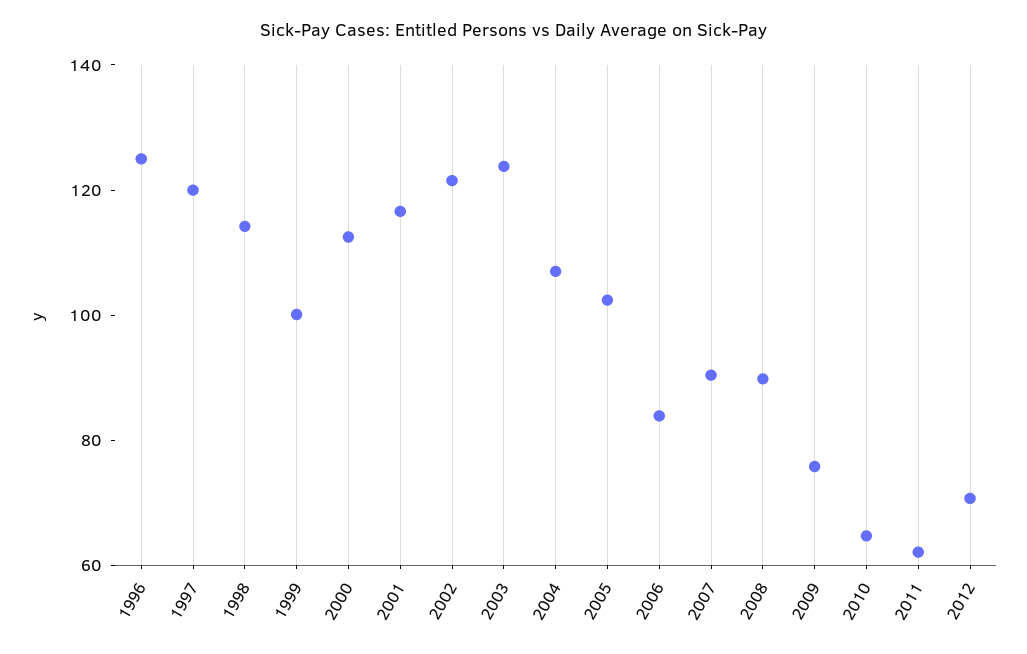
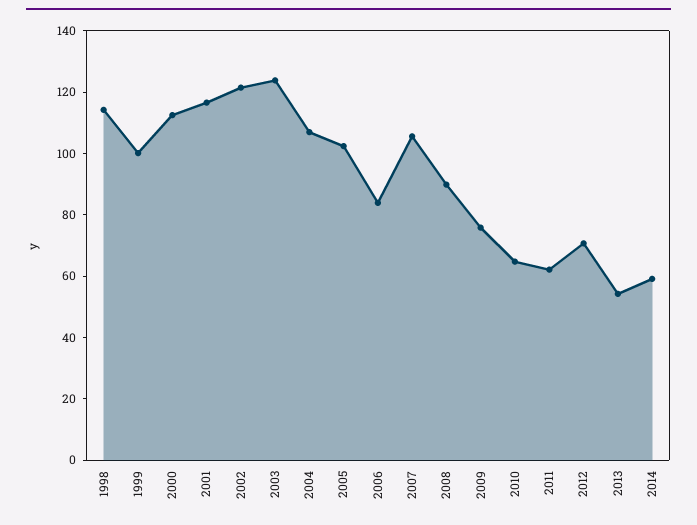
1996: 125 -> none
1997: 120 -> none
2007: 90 -> 105
2013: none -> 55
2014: none -> 60

